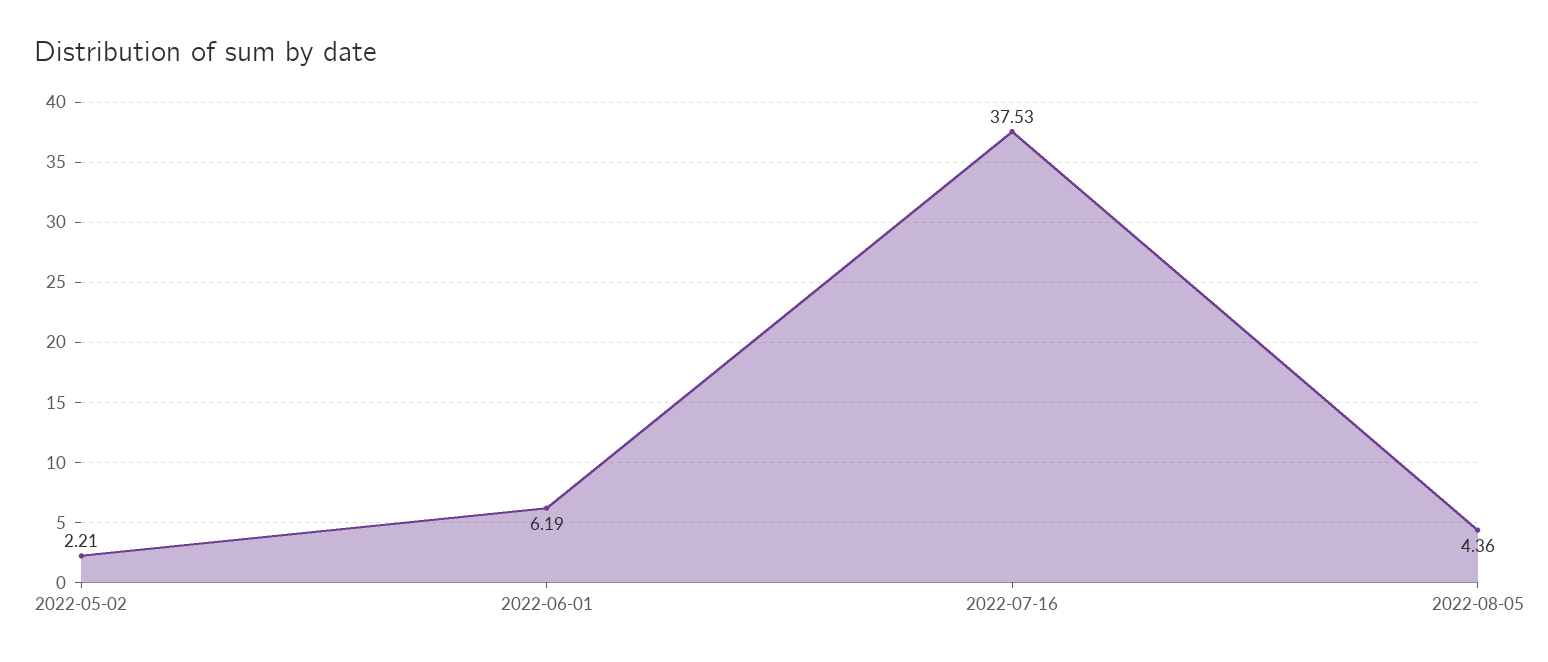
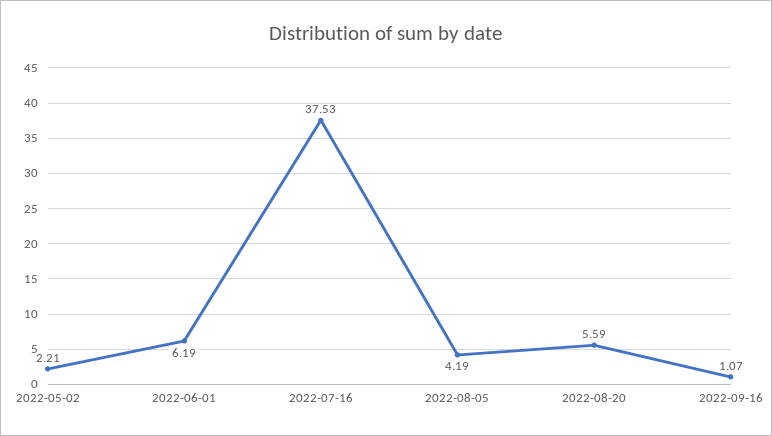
2022-08-05: 4.36 -> 4.19
2022-08-20: none -> 5.59
2022-09-16: none -> 1.07

